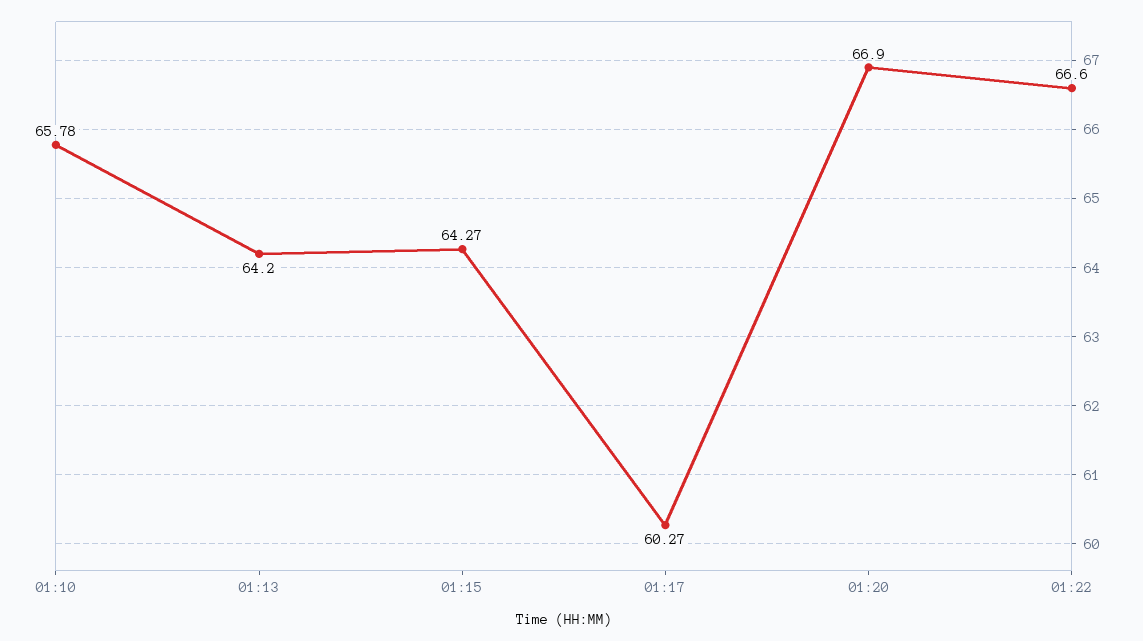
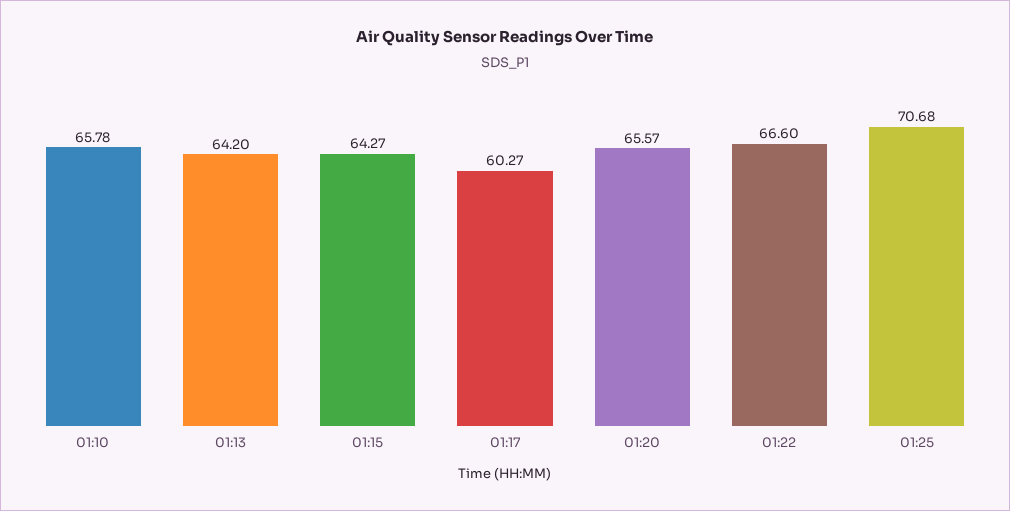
01:20: 66.9 -> 65.57
01:25: none -> 70.68

